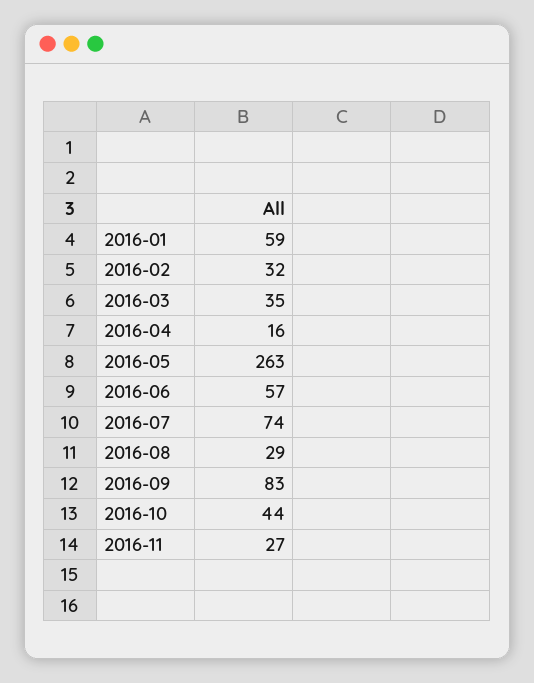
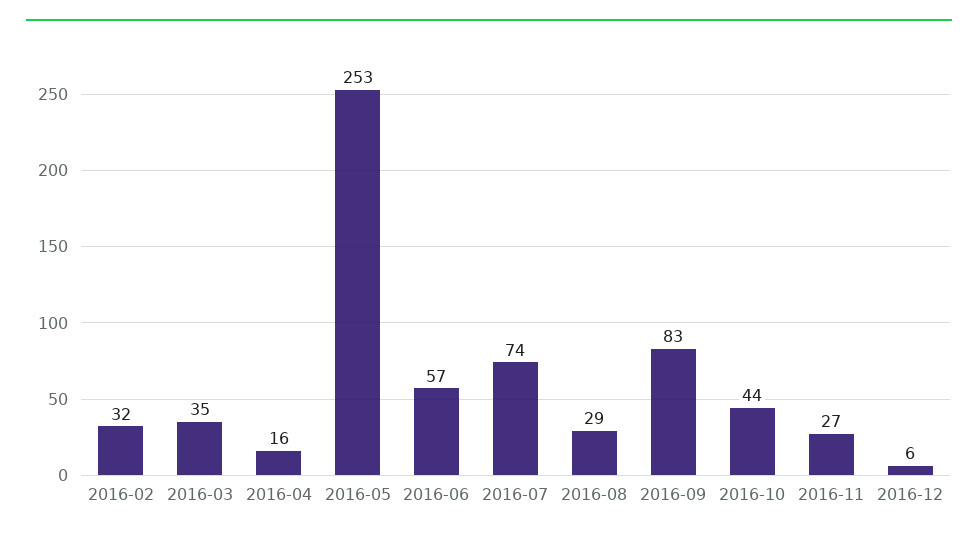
2016-01: 59 -> none
2016-05: 263 -> 253
2016-12: none -> 6

